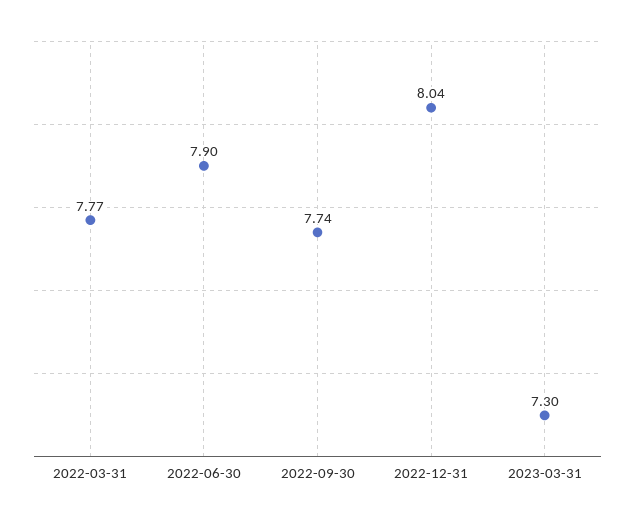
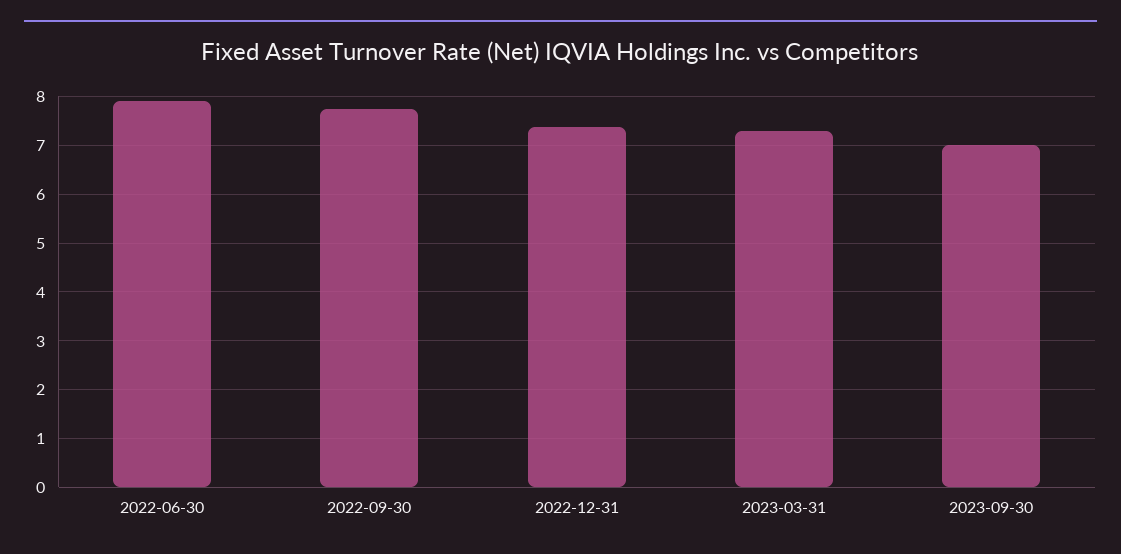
2022-03-31: 7.77 -> none
2022-12-31: 8.04 -> 7.4
2023-09-30: none -> 7

